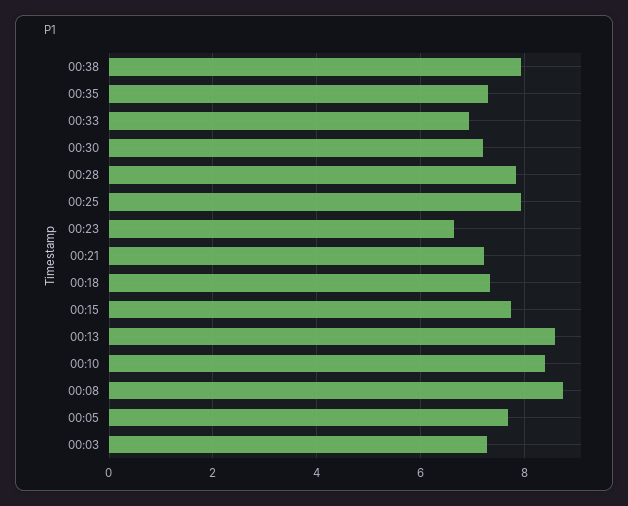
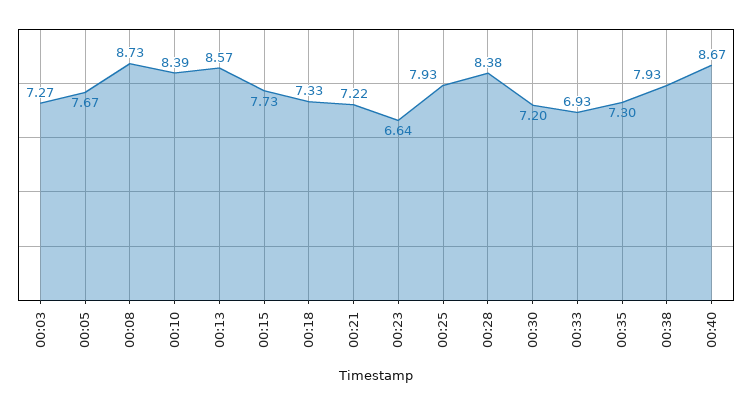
00:28: 7.8 -> 8.38
00:40: none -> 8.67

